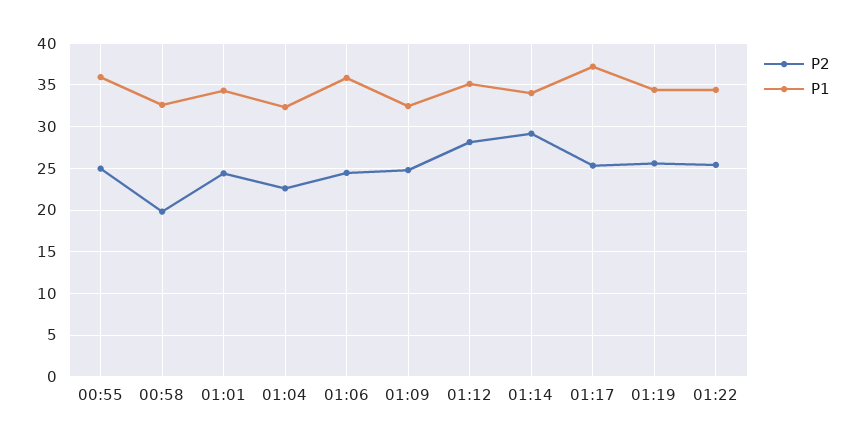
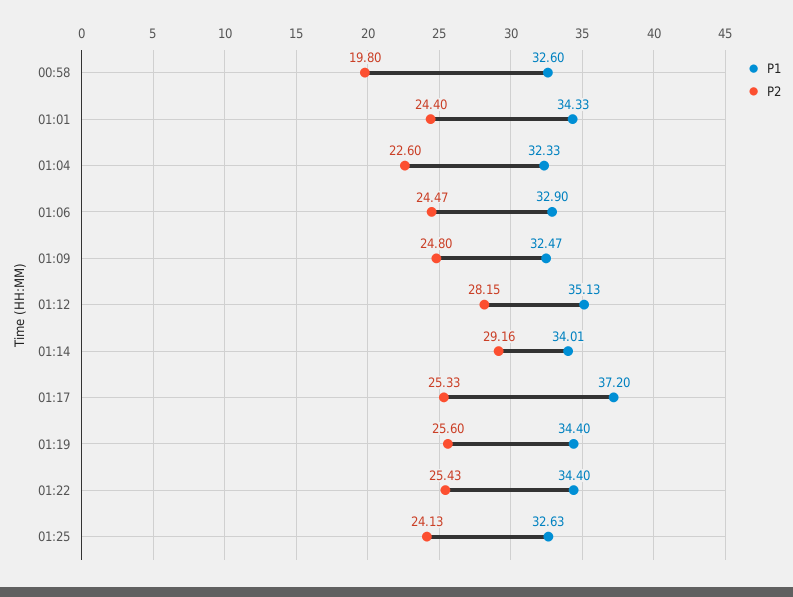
P2, 00:55: 25 -> none
P1, 00:55: 36 -> none
P1, 01:06: 36 -> 32.9
P1, 01:25: none -> 32.63
P2, 01:25: none -> 24.13

